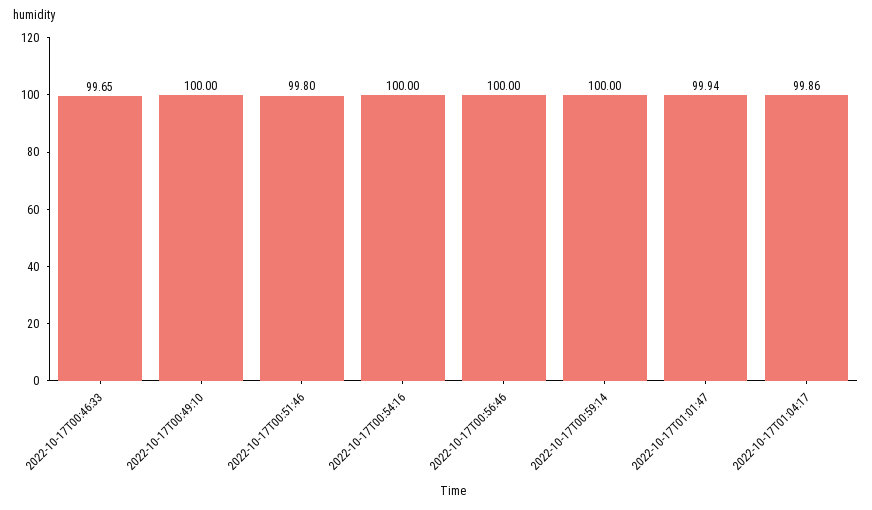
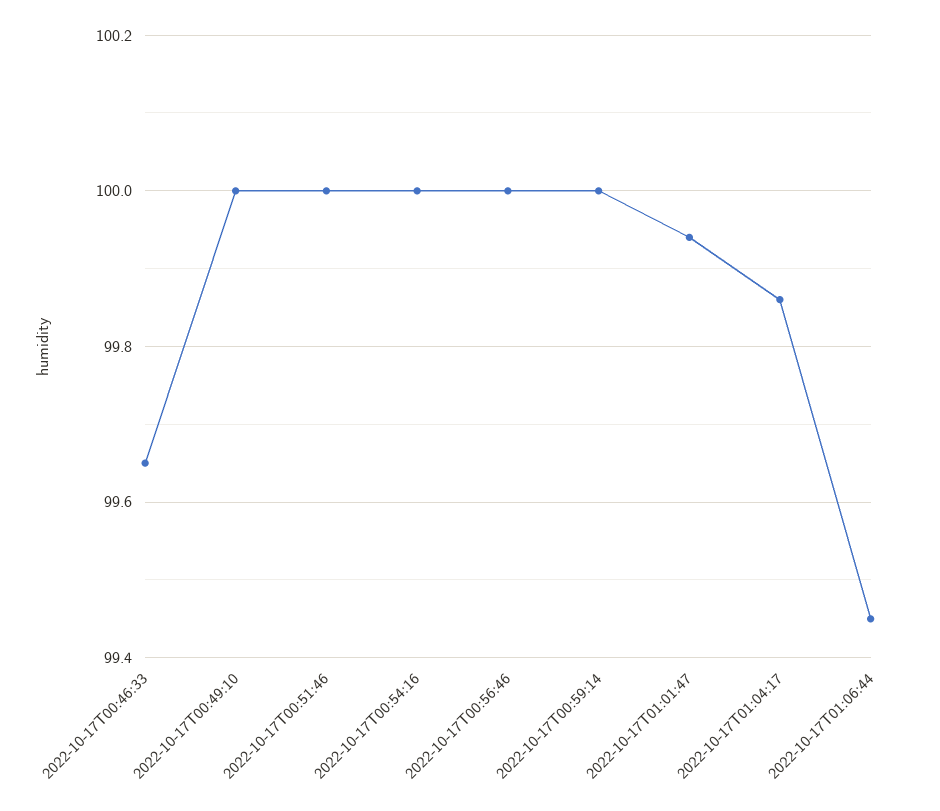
2022-10-17T00:51:46: 99.8 -> 100
2022-10-17T01:06:44: none -> 99.45

